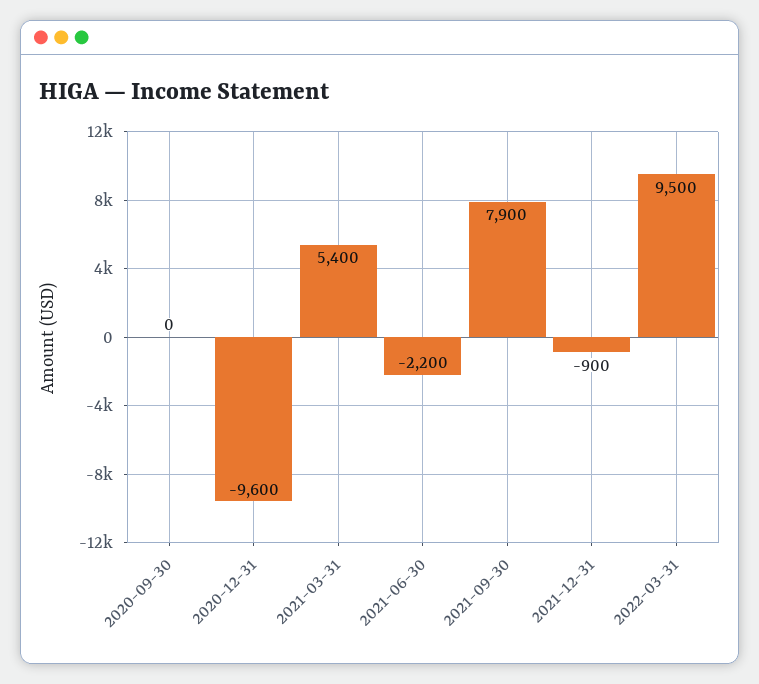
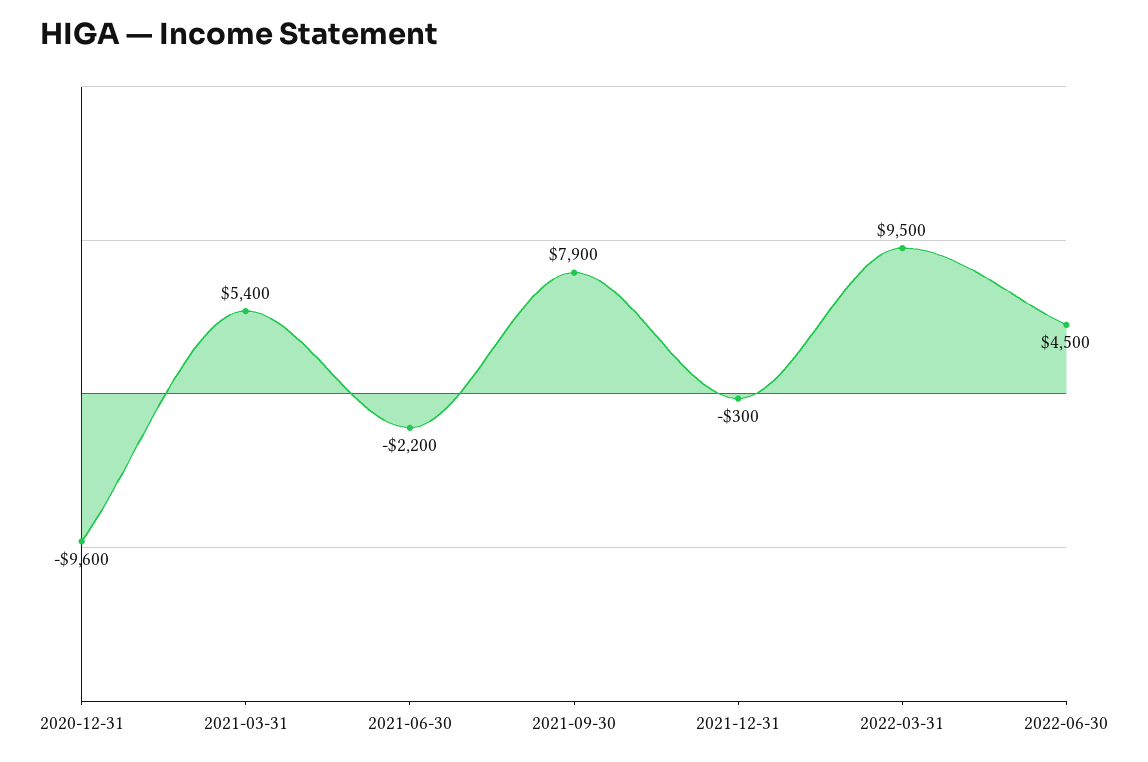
2020-09-30: 0 -> none
2021-12-31: -900 -> -300
2022-06-30: none -> 4500

